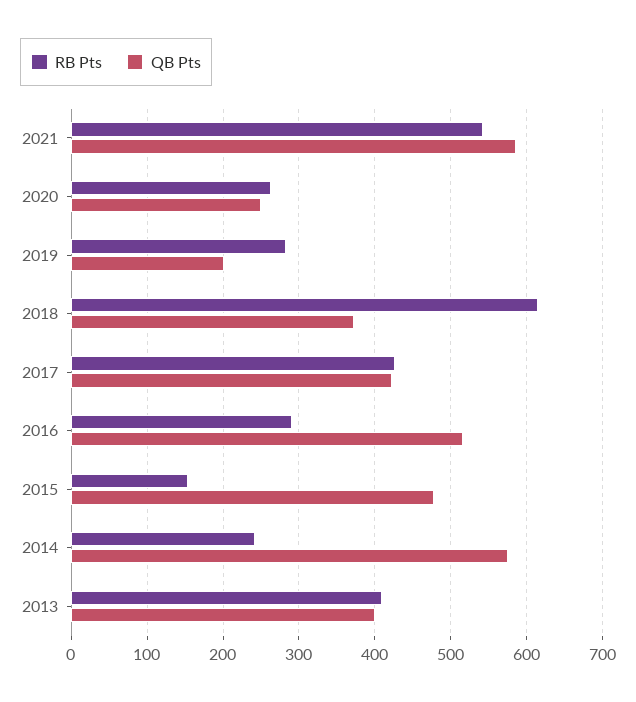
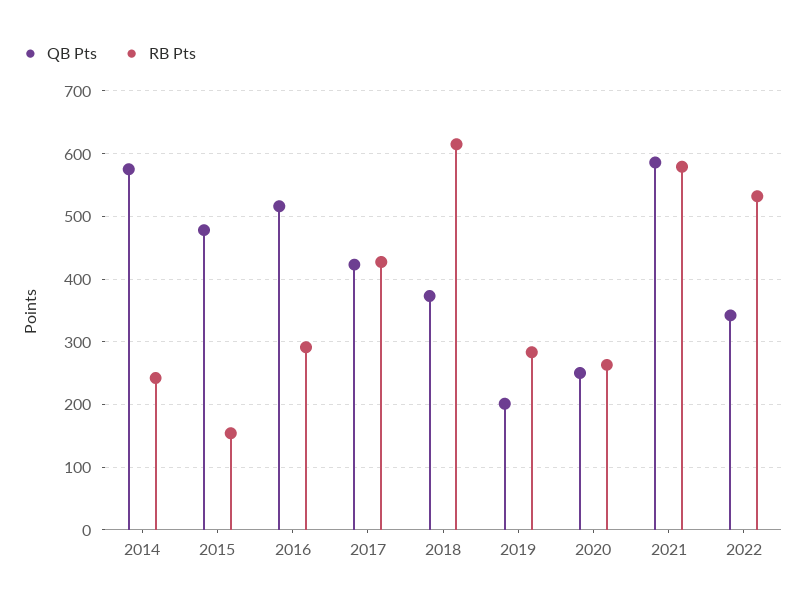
RB Pts, 2021: 540 -> 580
RB Pts, 2013: 410 -> none
QB Pts, 2013: 400 -> none
QB Pts, 2022: none -> 340
RB Pts, 2022: none -> 530

